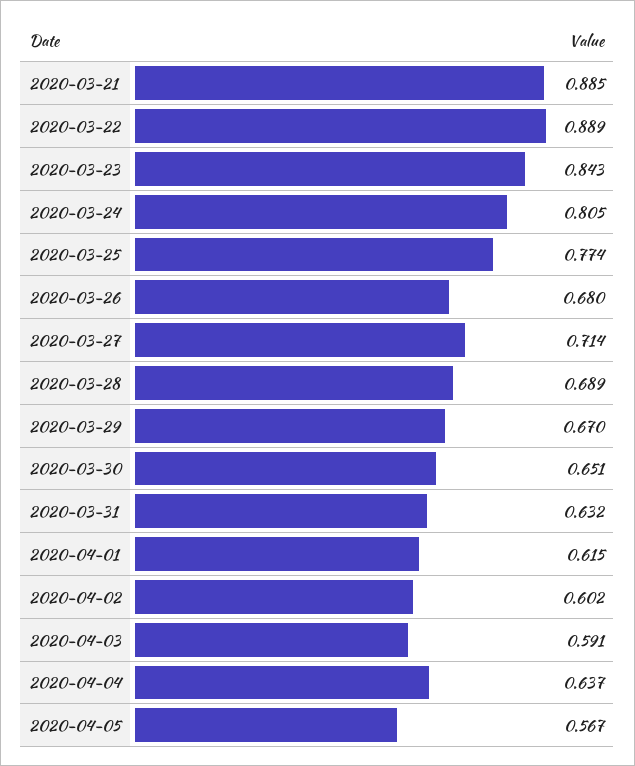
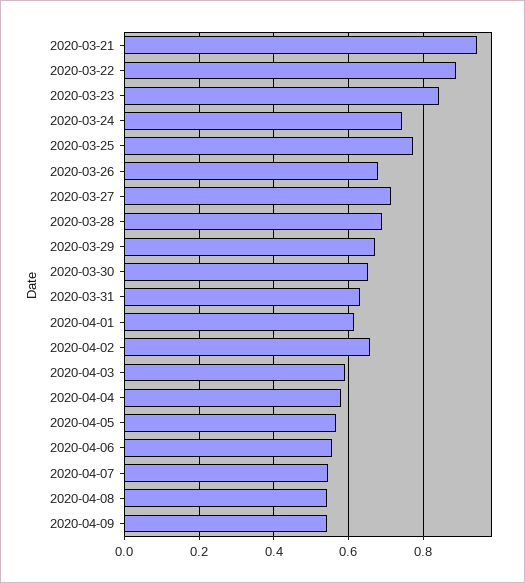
2020-03-21: 0.885 -> 0.94
2020-03-24: 0.805 -> 0.74
2020-04-02: 0.602 -> 0.66
2020-04-04: 0.637 -> 0.58
2020-04-06: none -> 0.56
2020-04-07: none -> 0.54
2020-04-08: none -> 0.54
2020-04-09: none -> 0.54

